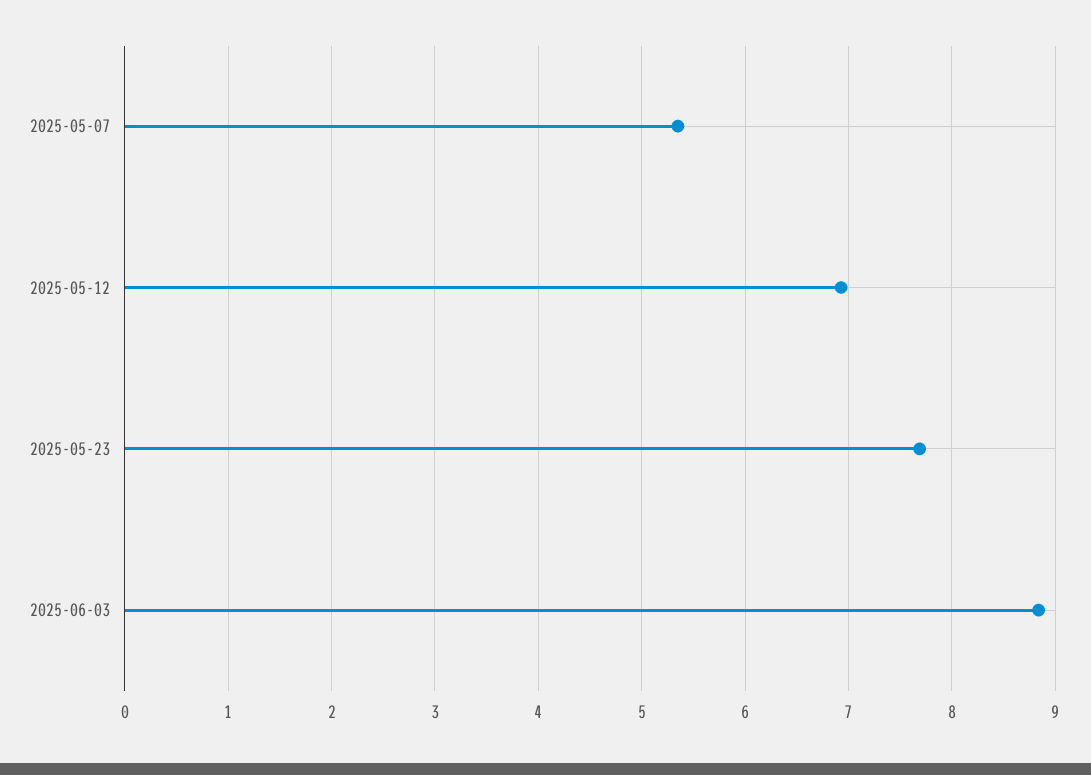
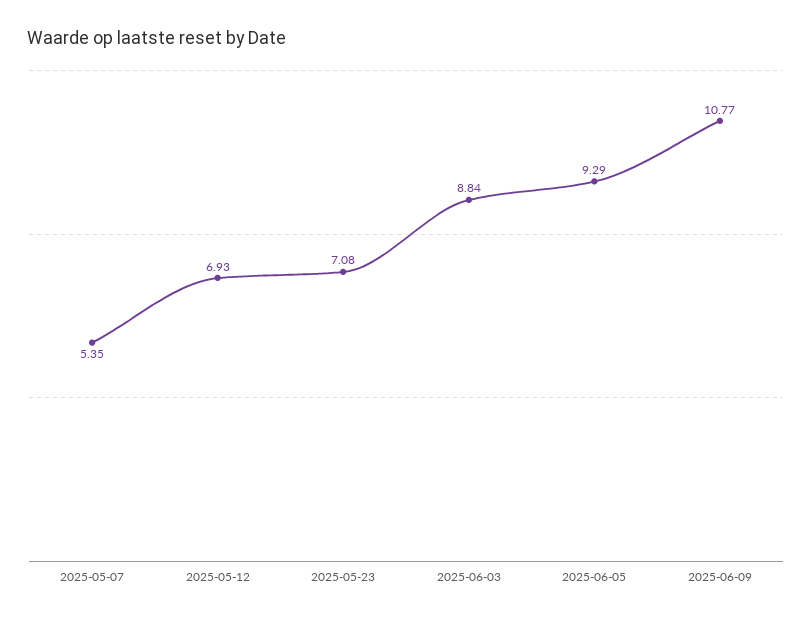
2025-05-23: 7.7 -> 7.08
2025-06-05: none -> 9.29
2025-06-09: none -> 10.77

